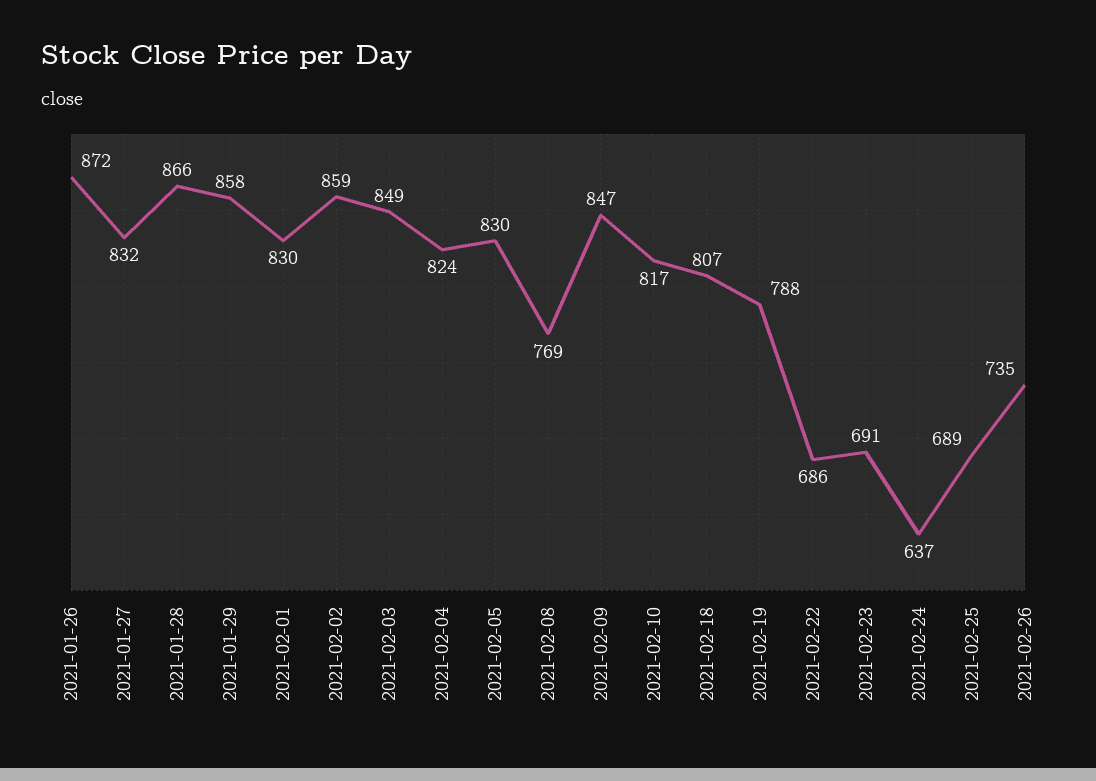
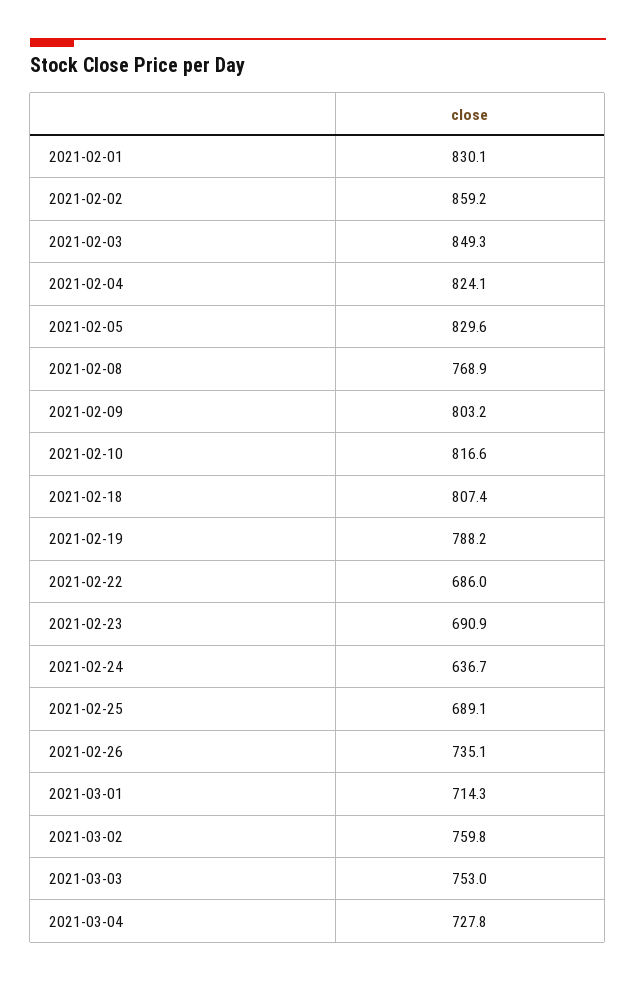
2021-01-26: 872 -> none
2021-01-27: 832 -> none
2021-01-28: 866 -> none
2021-01-29: 858 -> none
2021-02-09: 847 -> 803.2
2021-03-01: none -> 714.3
2021-03-02: none -> 759.8
2021-03-03: none -> 753
2021-03-04: none -> 727.8

